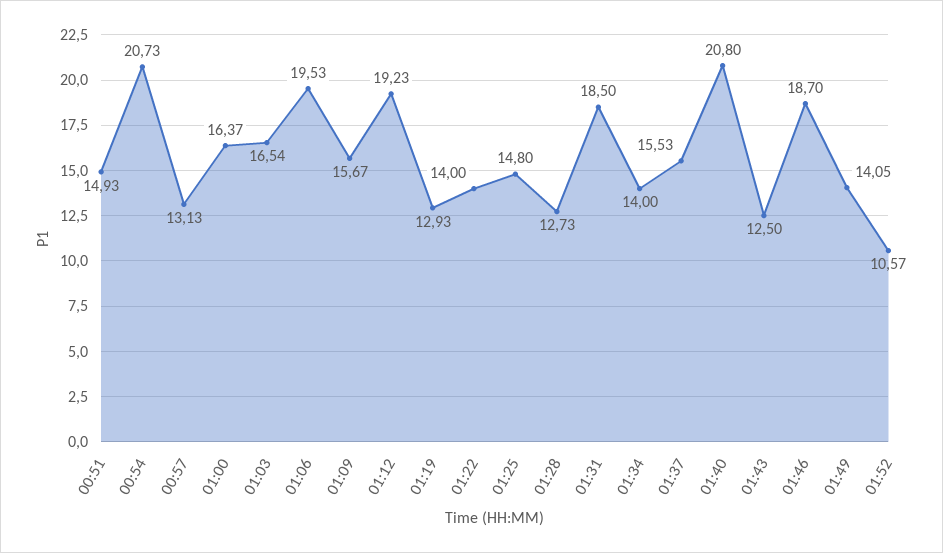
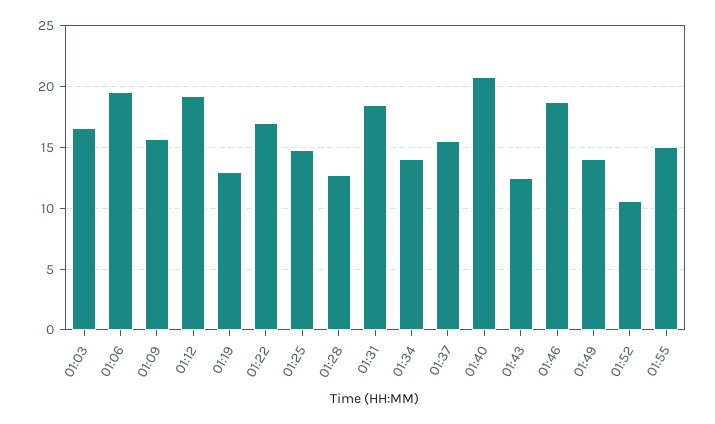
00:51: 14.93 -> none
00:54: 20.73 -> none
00:57: 13.13 -> none
01:00: 16.37 -> none
01:22: 14 -> 17
01:55: none -> 15

